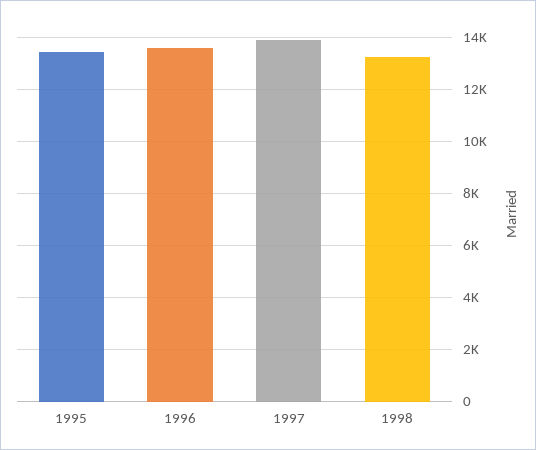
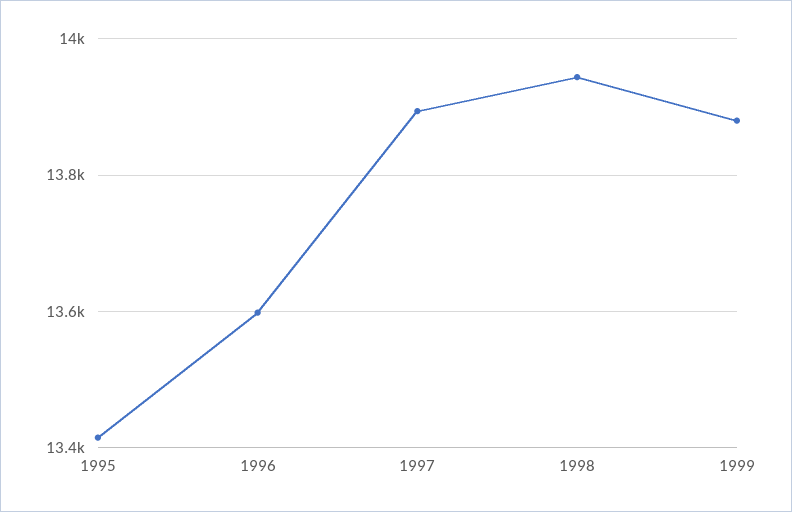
1998: 13250 -> 13940
1999: none -> 13880

